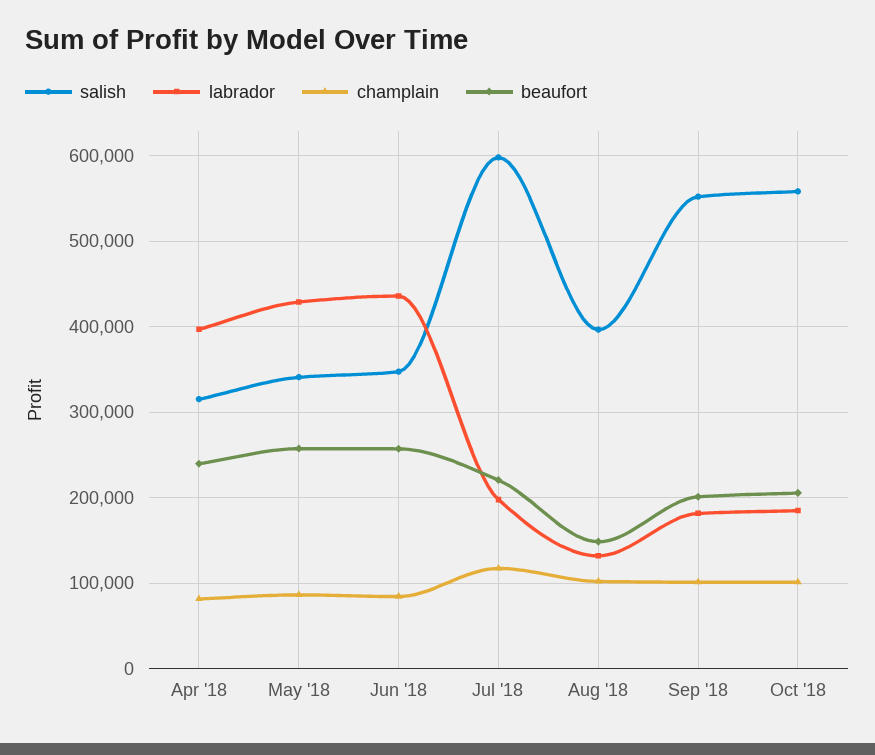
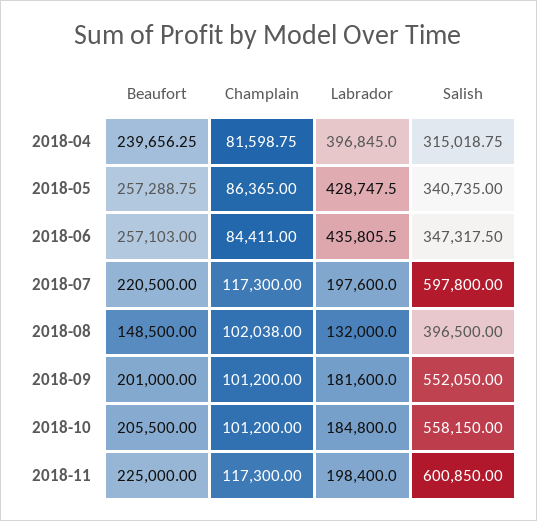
beaufort, 2018-11: none -> 225000
champlain, 2018-11: none -> 117300
labrador, 2018-11: none -> 198400
salish, 2018-11: none -> 600850

